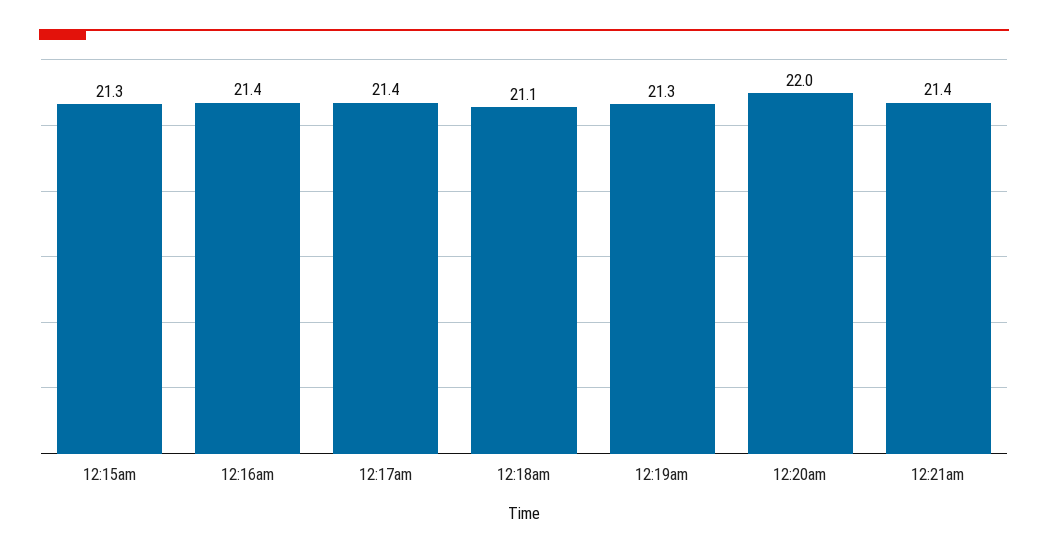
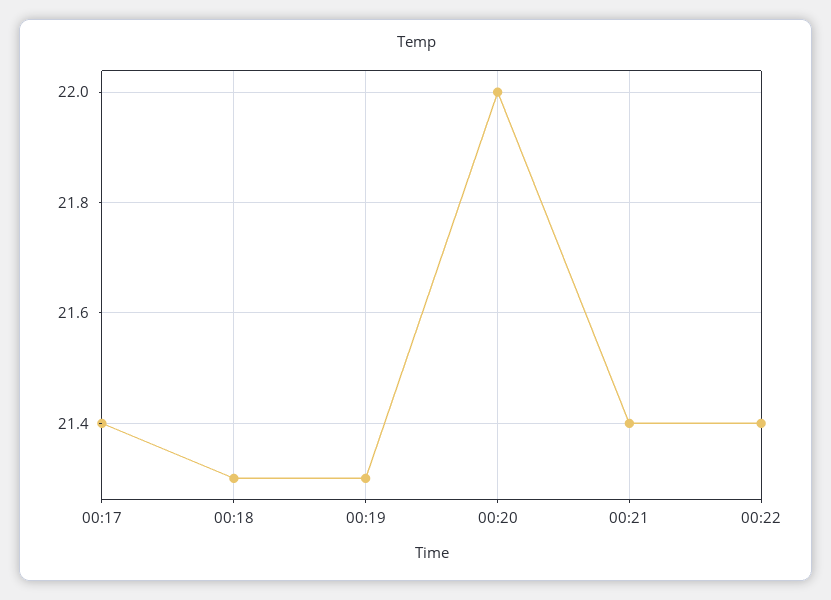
12:15am: 21.3 -> none
12:16am: 21.4 -> none
12:18am: 21.1 -> 21.3
00:22: none -> 21.4

